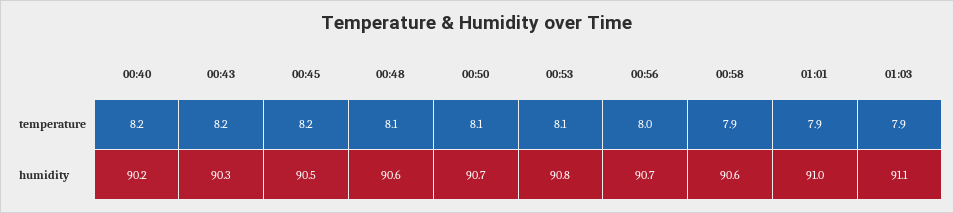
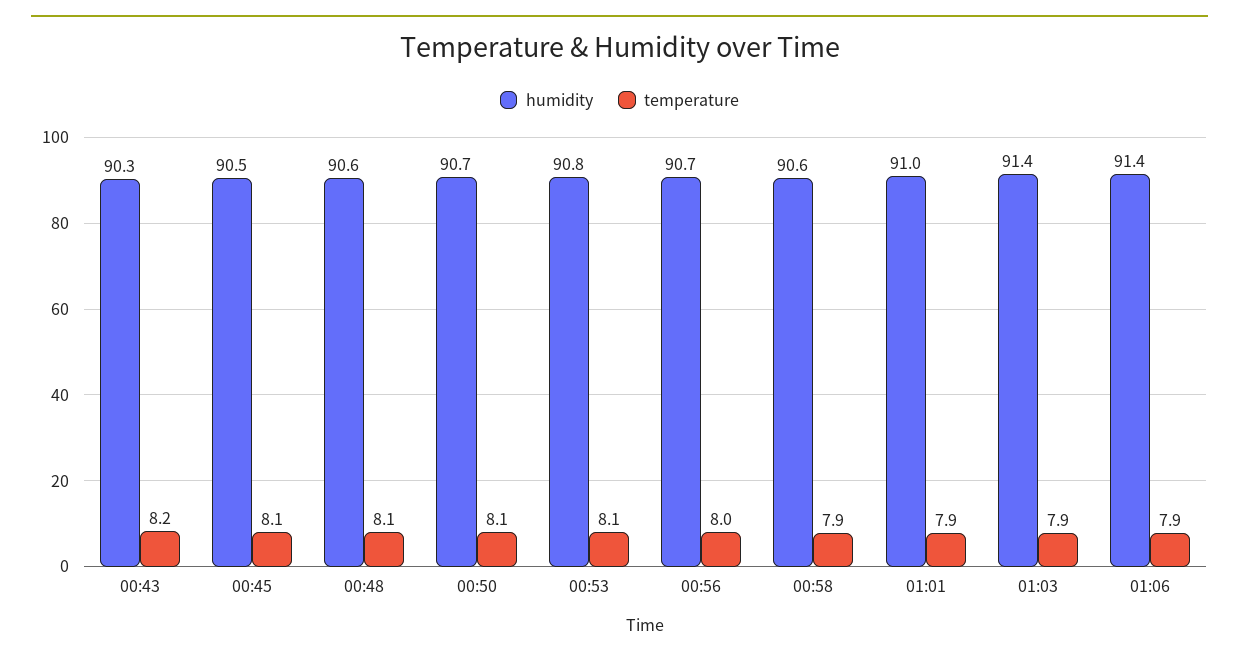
temperature, 00:40: 8.2 -> none
temperature, 00:45: 8.2 -> 8.1
humidity, 00:40: 90.2 -> none
humidity, 01:03: 91.1 -> 91.4
humidity, 01:06: none -> 91.4
temperature, 01:06: none -> 7.9

